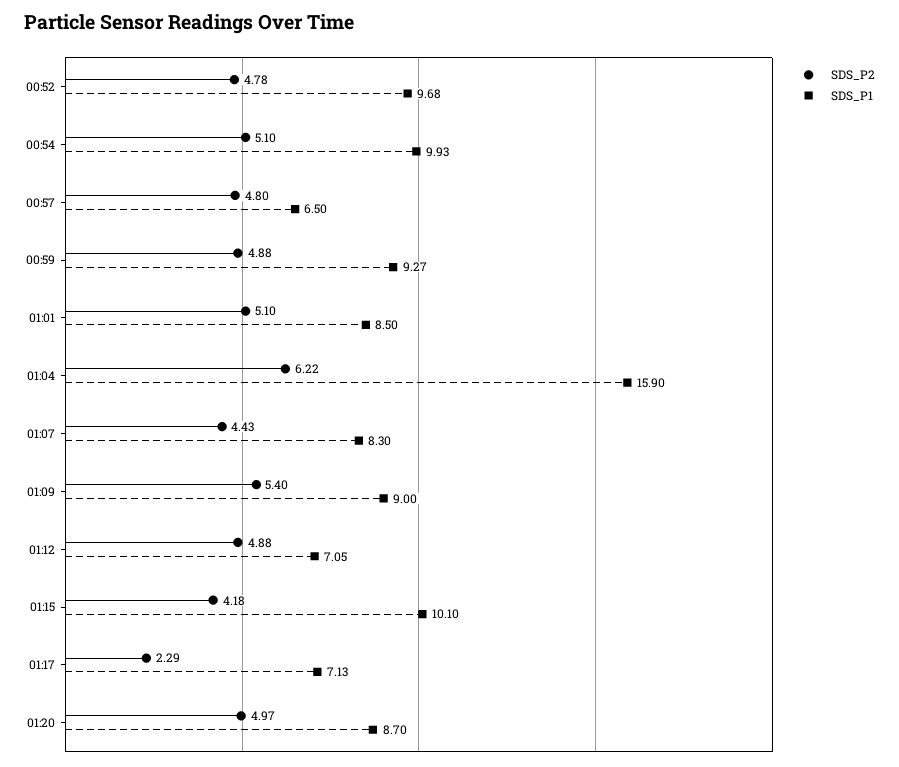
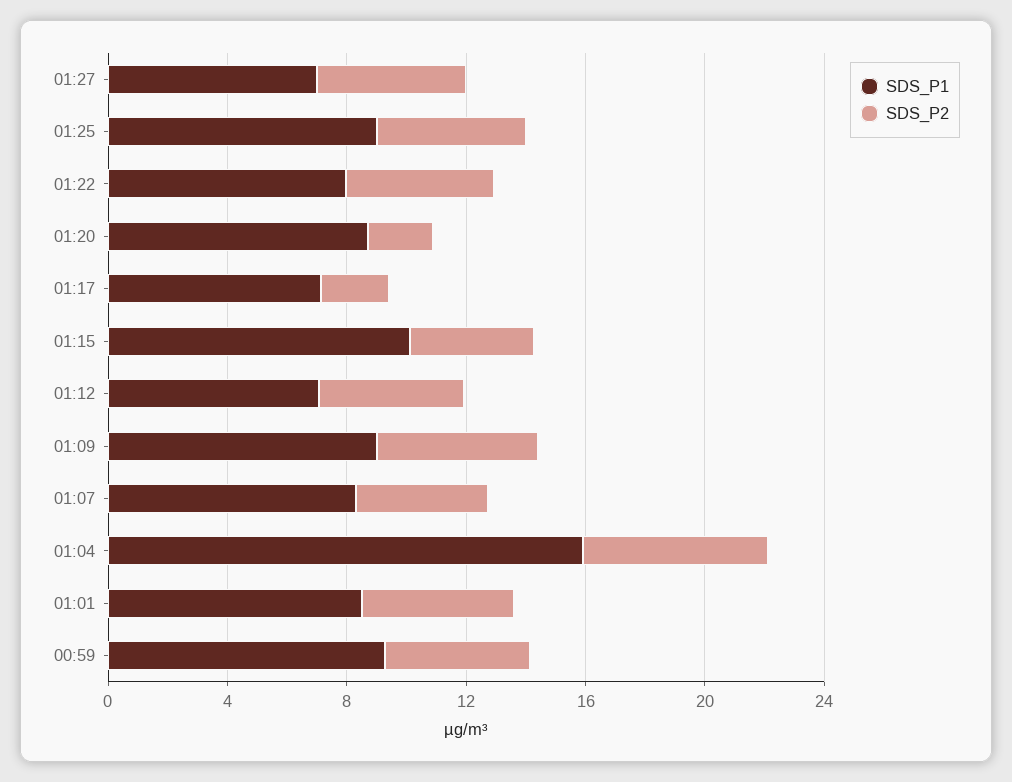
SDS_P2, 00:52: 4.78 -> none
SDS_P1, 00:52: 9.68 -> none
SDS_P2, 00:54: 5.1 -> none
SDS_P1, 00:54: 9.93 -> none
SDS_P2, 00:57: 4.8 -> none
SDS_P1, 00:57: 6.5 -> none
SDS_P2, 01:20: 4.97 -> 2
SDS_P1, 01:27: none -> 7
SDS_P2, 01:27: none -> 5
SDS_P1, 01:25: none -> 9
SDS_P2, 01:25: none -> 5
SDS_P1, 01:22: none -> 8
SDS_P2, 01:22: none -> 5

